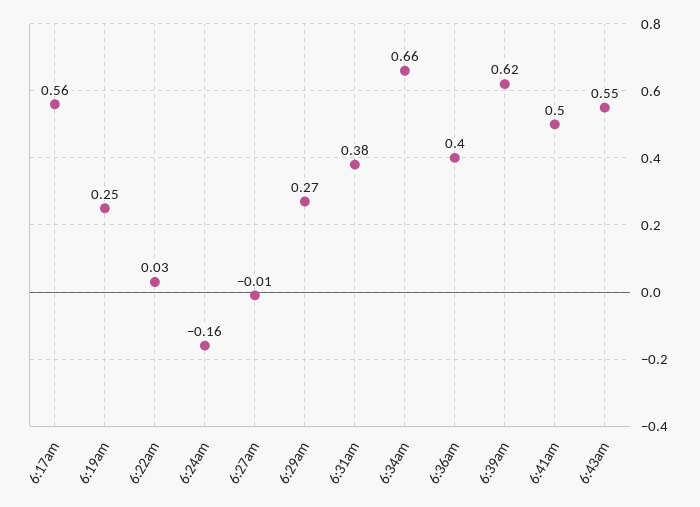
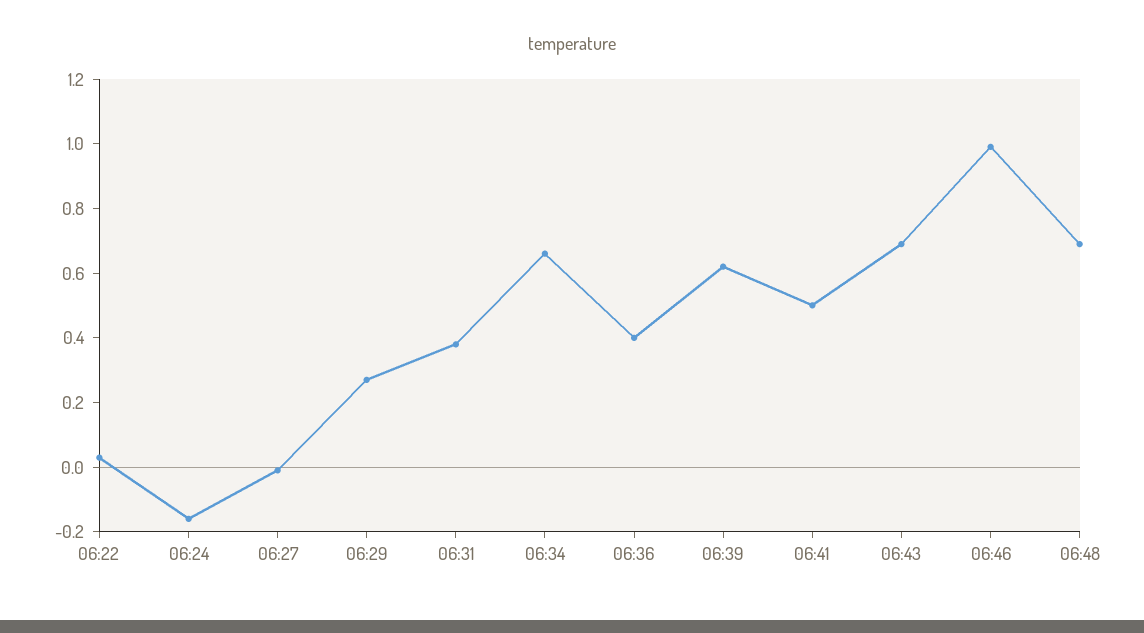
6:17am: 0.56 -> none
6:19am: 0.25 -> none
6:43am: 0.55 -> 0.7
06:46: none -> 1
06:48: none -> 0.7

